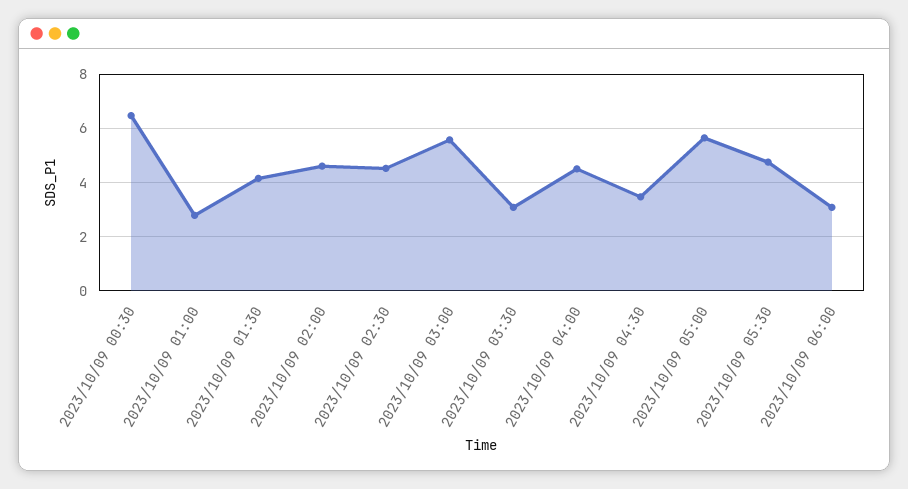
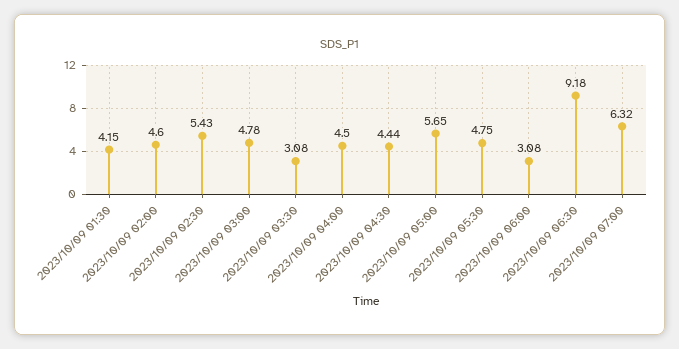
2023/10/09 00:30: 6.5 -> none
2023/10/09 01:00: 2.75 -> none
2023/10/09 02:30: 4.5 -> 5.43
2023/10/09 03:00: 5.5 -> 4.78
2023/10/09 04:30: 3.5 -> 4.44
2023/10/09 06:30: none -> 9.18
2023/10/09 07:00: none -> 6.32

